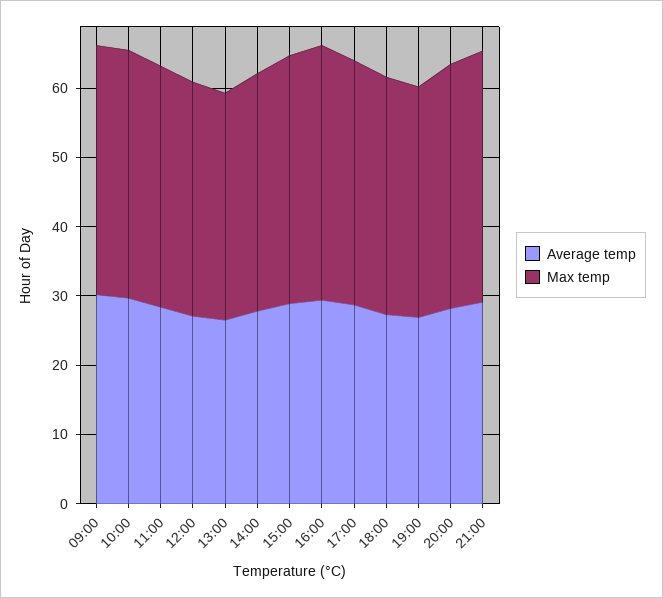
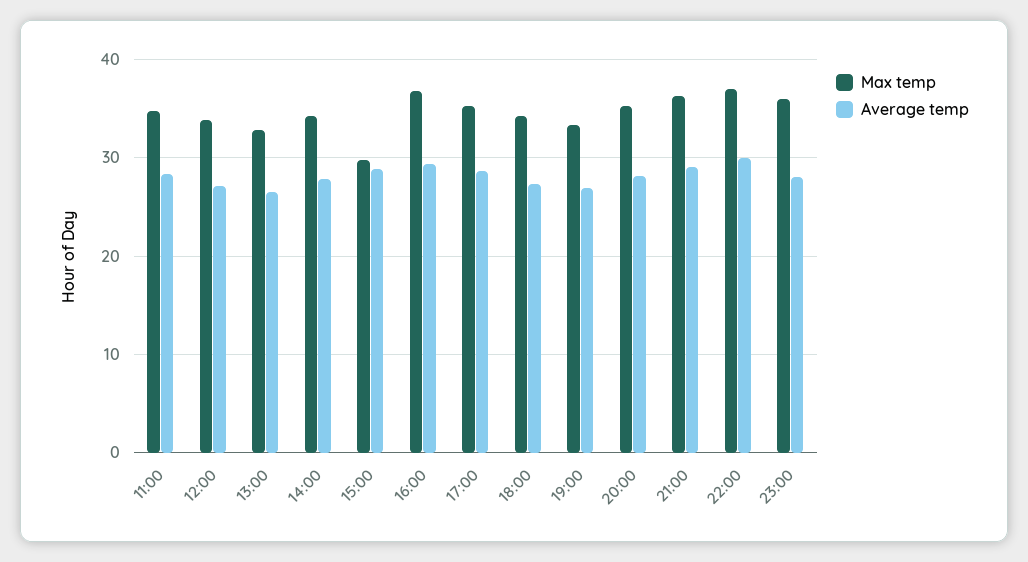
Average temp, 09:00: 30 -> none
Max temp, 09:00: 36 -> none
Average temp, 10:00: 30 -> none
Max temp, 10:00: 36 -> none
Max temp, 15:00: 36 -> 30
Max temp, 22:00: none -> 37
Average temp, 22:00: none -> 30
Max temp, 23:00: none -> 36
Average temp, 23:00: none -> 28

